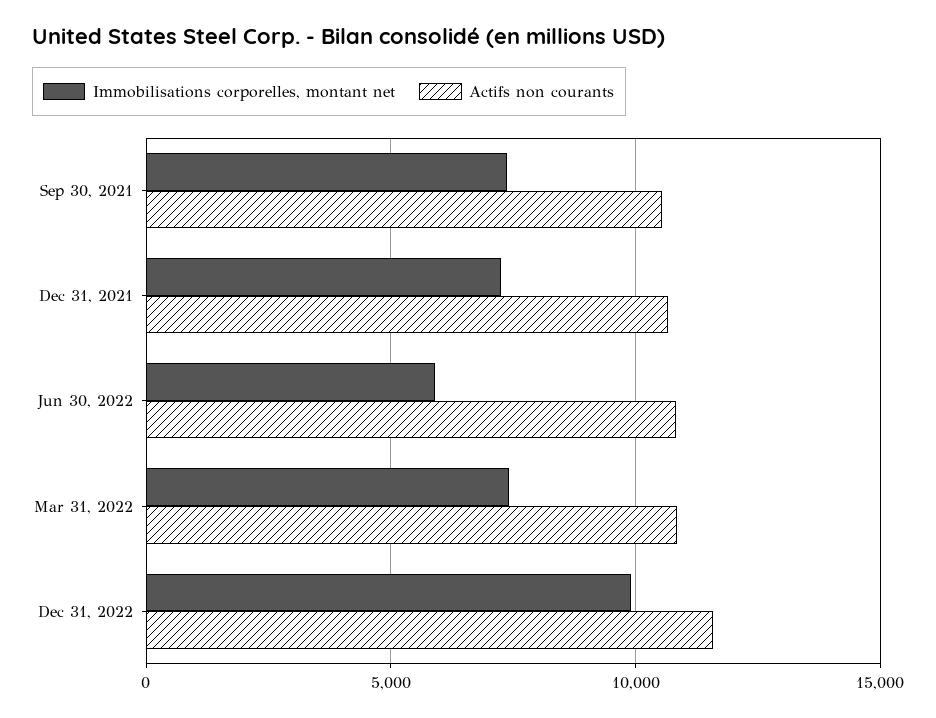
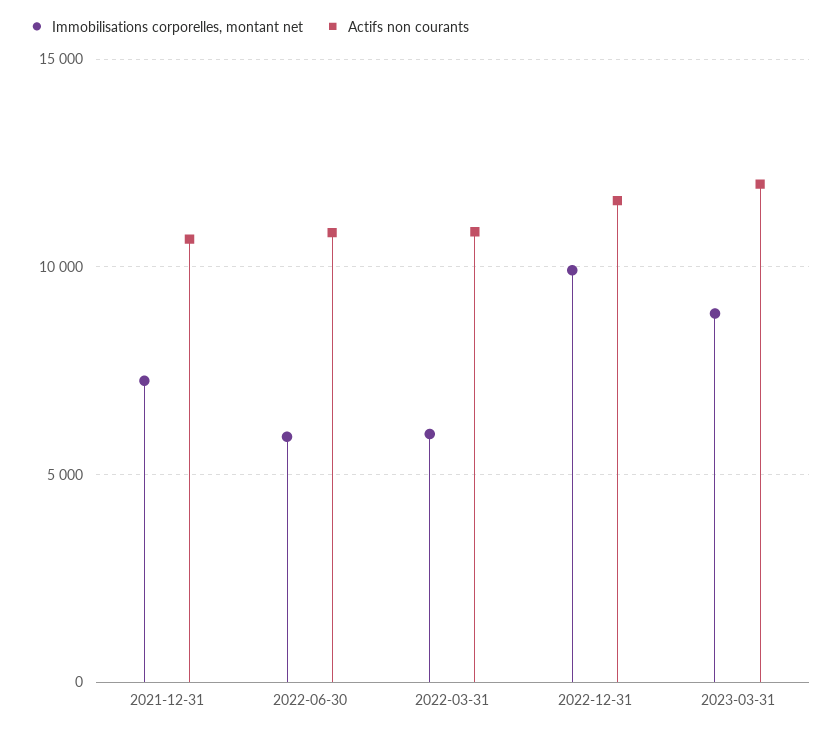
Immobilisations corporelles, montant net, Sep 30, 2021: 7500 -> none
Actifs non courants, Sep 30, 2021: 10500 -> none
Immobilisations corporelles, montant net, Mar 31, 2022: 7500 -> 6000
Immobilisations corporelles, montant net, 2023-03-31: none -> 9000
Actifs non courants, 2023-03-31: none -> 12000

